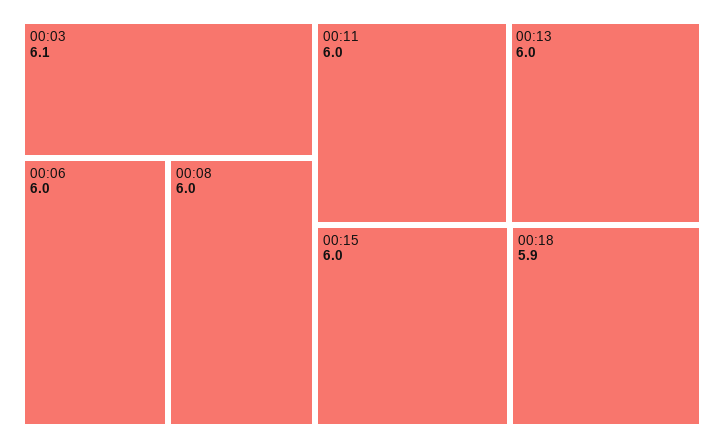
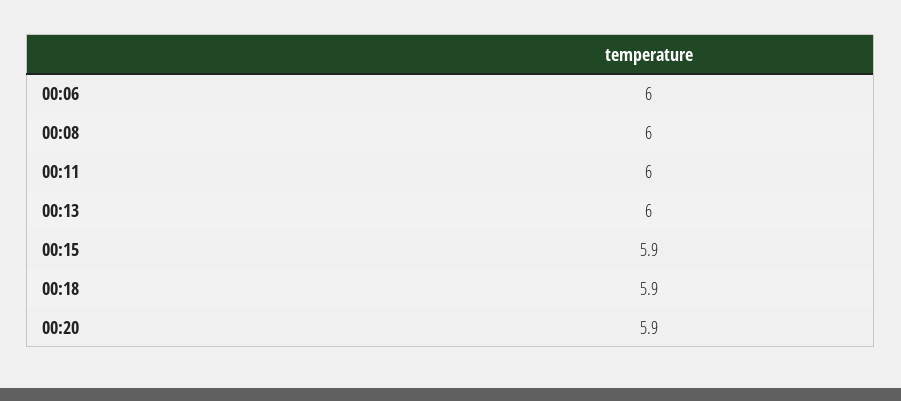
00:03: 6.1 -> none
00:15: 6 -> 5.9
00:20: none -> 5.9

